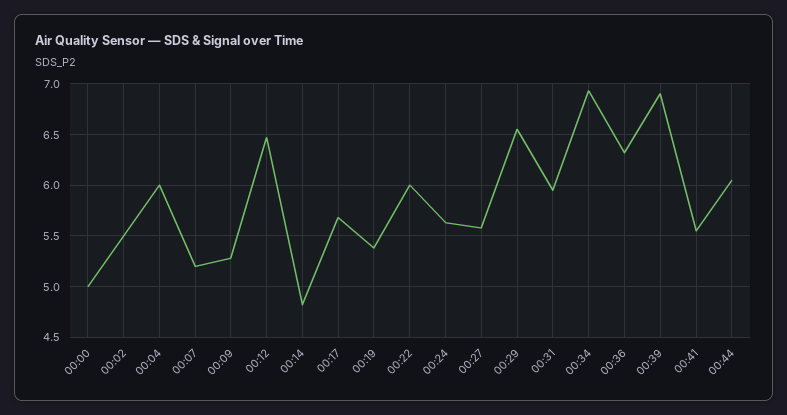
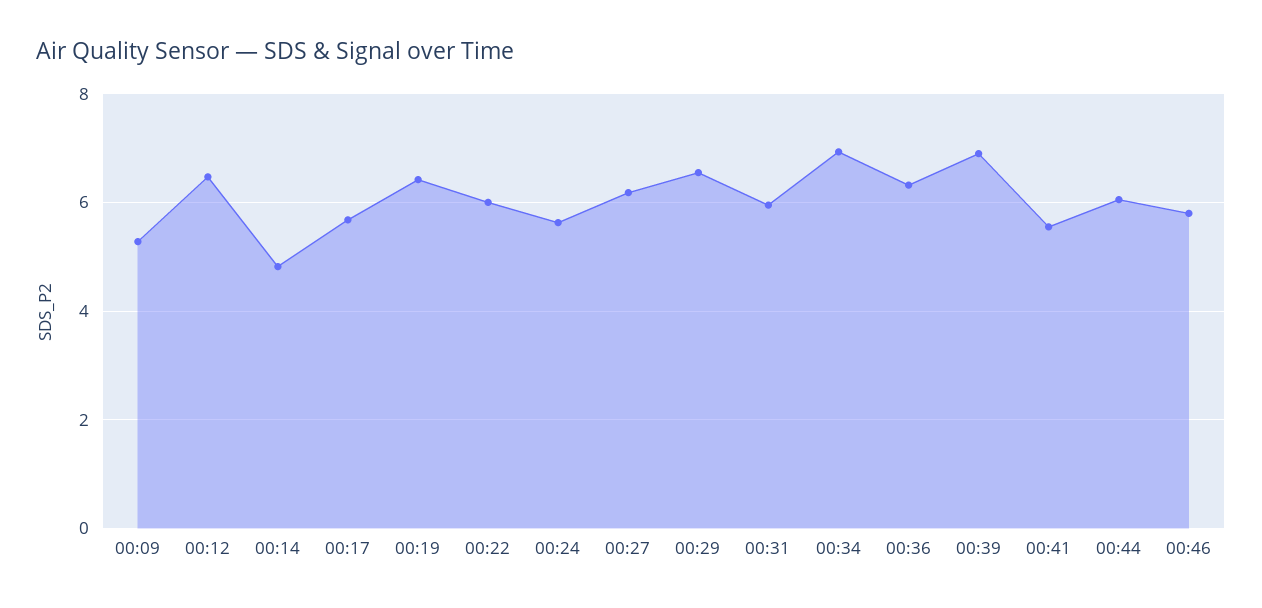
00:00: 5 -> none
00:02: 5.5 -> none
00:04: 6 -> none
00:07: 5.2 -> none
00:19: 5.4 -> 6.4
00:27: 5.6 -> 6.2
00:46: none -> 5.8

